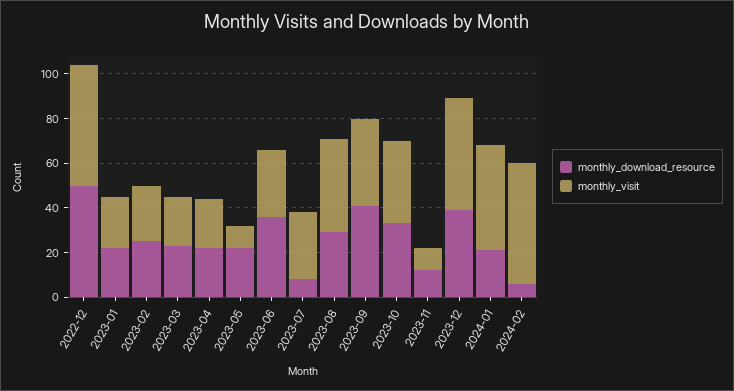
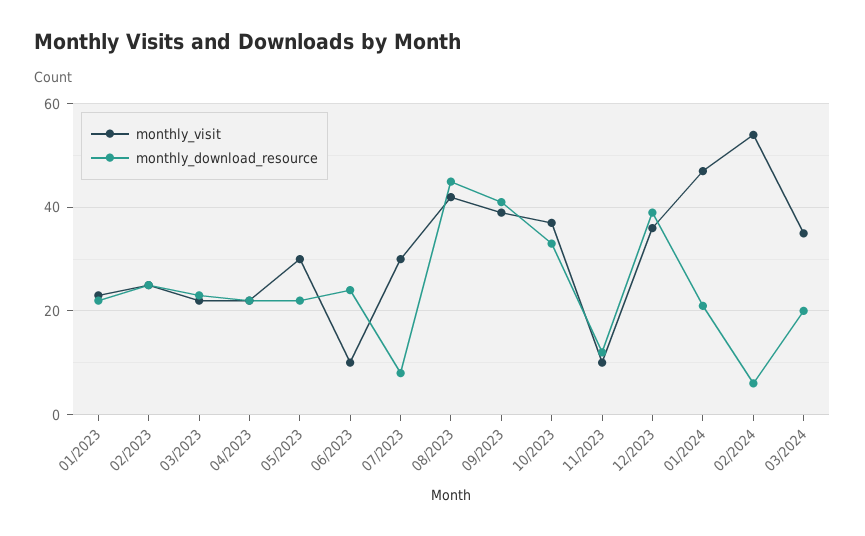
monthly_download_resource, 2022-12: 50 -> none
monthly_visit, 2022-12: 55 -> none
monthly_visit, 2023-05: 10 -> 30
monthly_download_resource, 2023-06: 35 -> 25
monthly_visit, 2023-06: 30 -> 10
monthly_download_resource, 2023-08: 30 -> 45
monthly_visit, 2023-12: 50 -> 35
monthly_visit, 03/2024: none -> 35
monthly_download_resource, 03/2024: none -> 20

